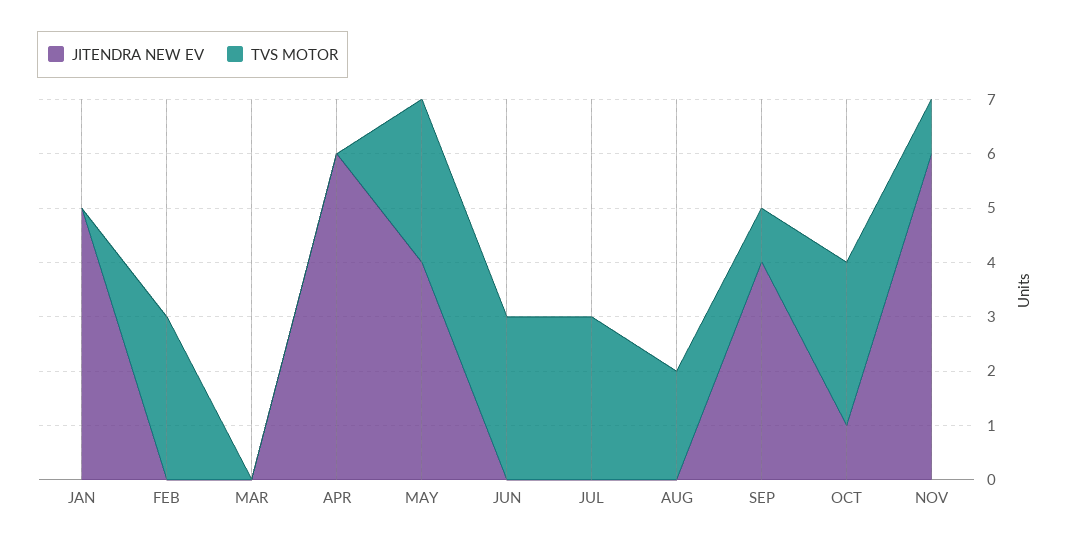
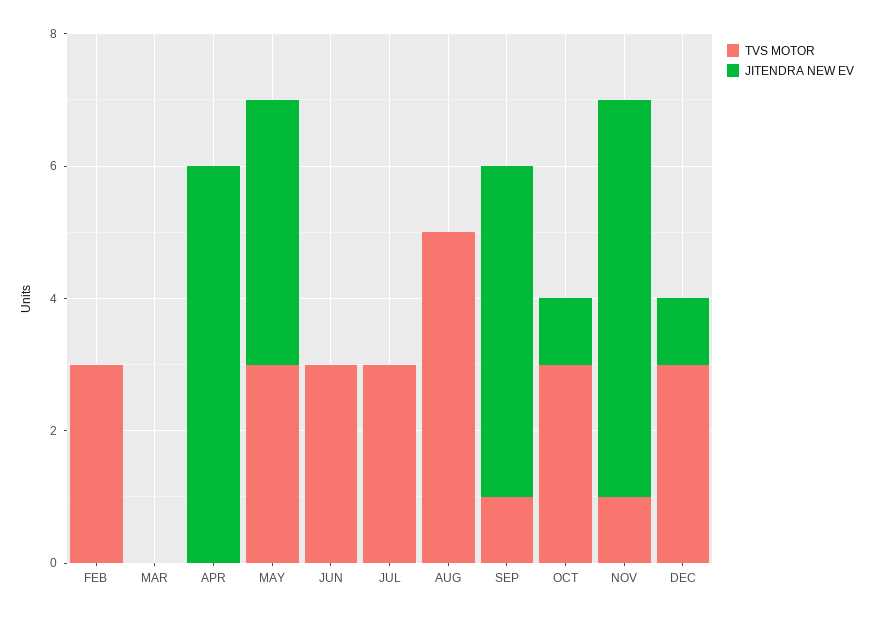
JITENDRA NEW EV, JAN: 5 -> none
TVS MOTOR, JAN: 0 -> none
TVS MOTOR, AUG: 2 -> 5
JITENDRA NEW EV, SEP: 4 -> 5
TVS MOTOR, DEC: none -> 3
JITENDRA NEW EV, DEC: none -> 1

